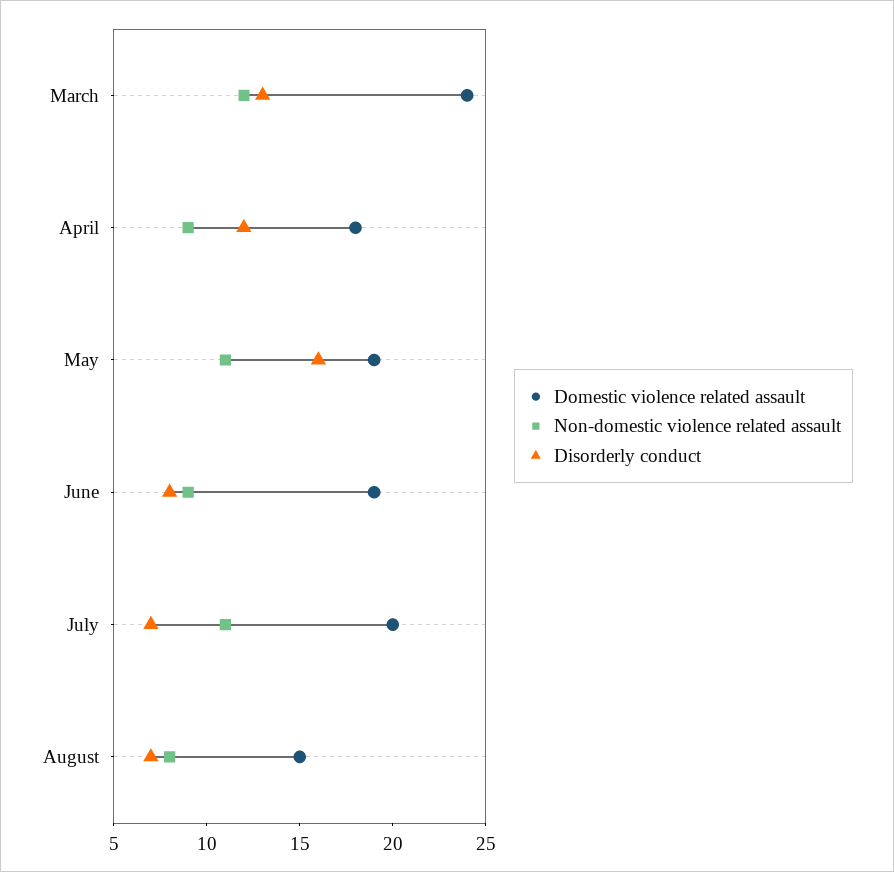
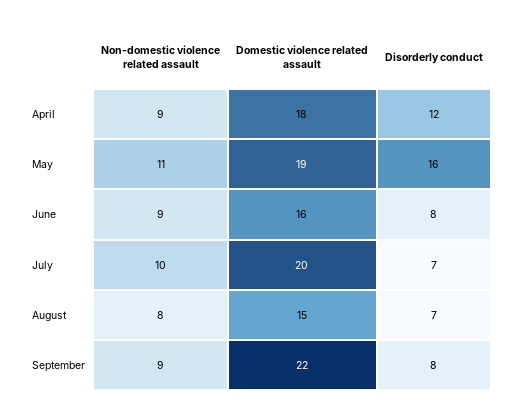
Domestic violence related assault, March: 24 -> none
Non-domestic violence related assault, March: 12 -> none
Disorderly conduct, March: 13 -> none
Domestic violence related assault, June: 19 -> 16
Non-domestic violence related assault, July: 11 -> 10
Non-domestic violence related assault, September: none -> 9
Domestic violence related assault, September: none -> 22
Disorderly conduct, September: none -> 8

